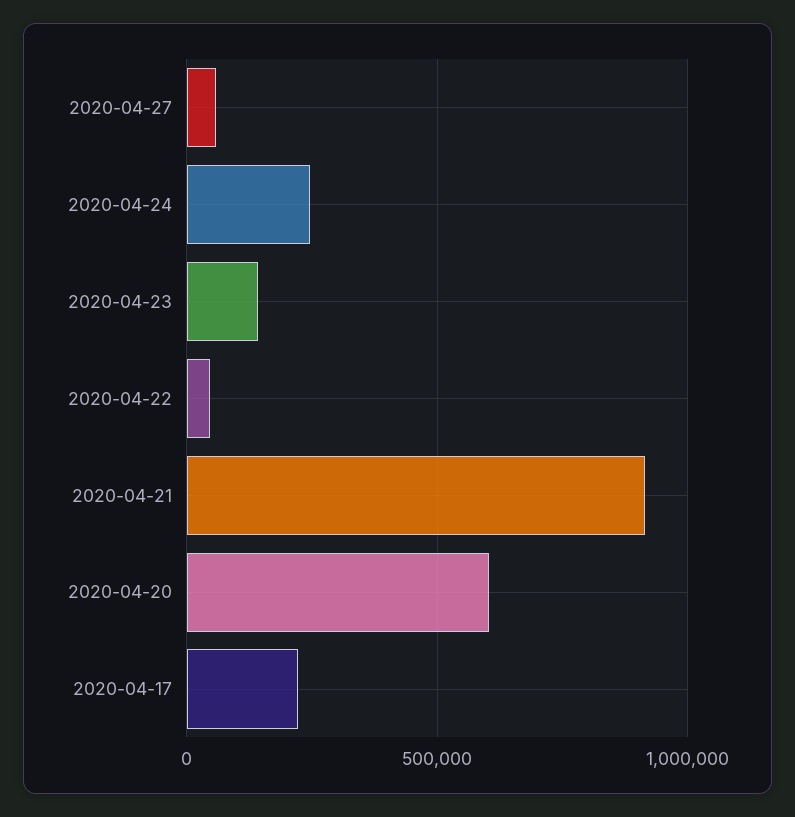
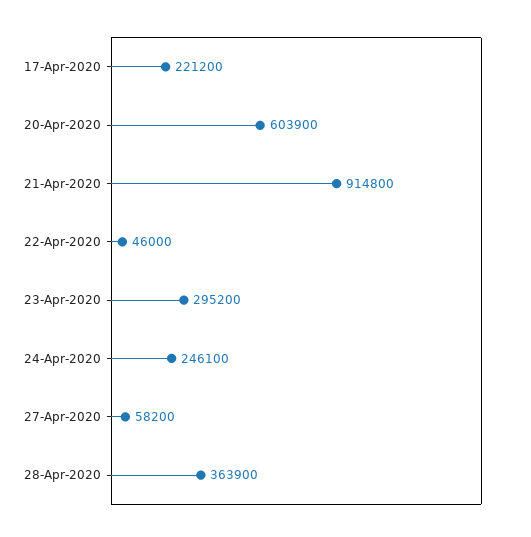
2020-04-23: 150000 -> 295200
28-Apr-2020: none -> 363900

